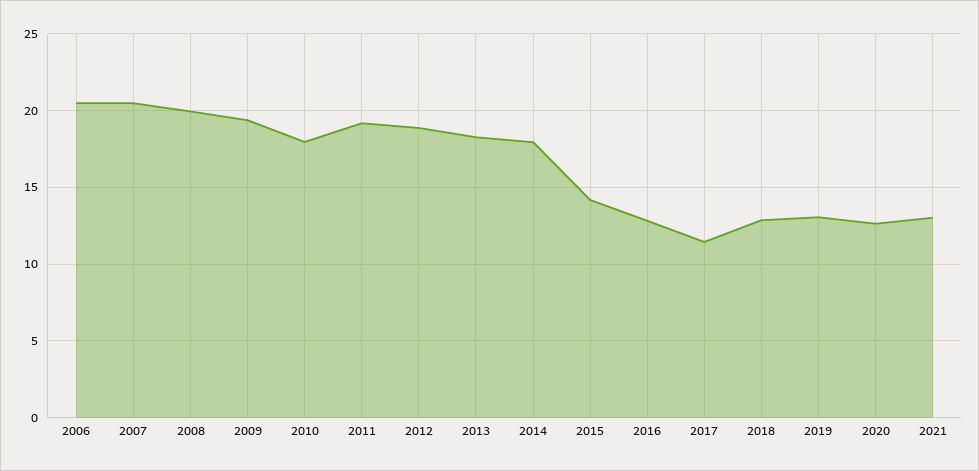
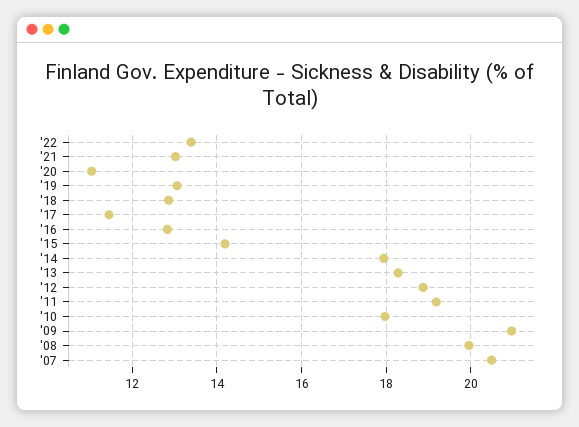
2006: 20.5 -> none
2009: 19.5 -> 21
2020: 12.5 -> 11
'22: none -> 13.4

